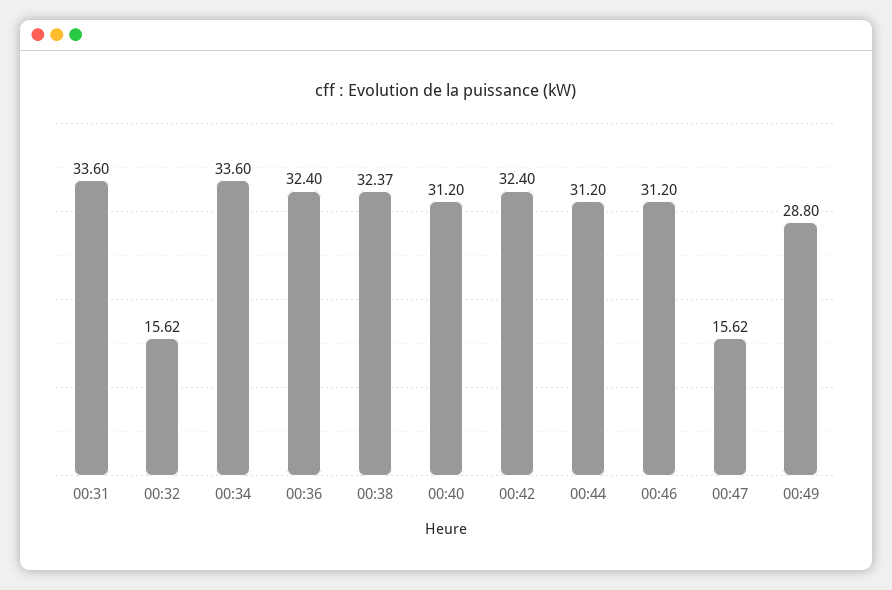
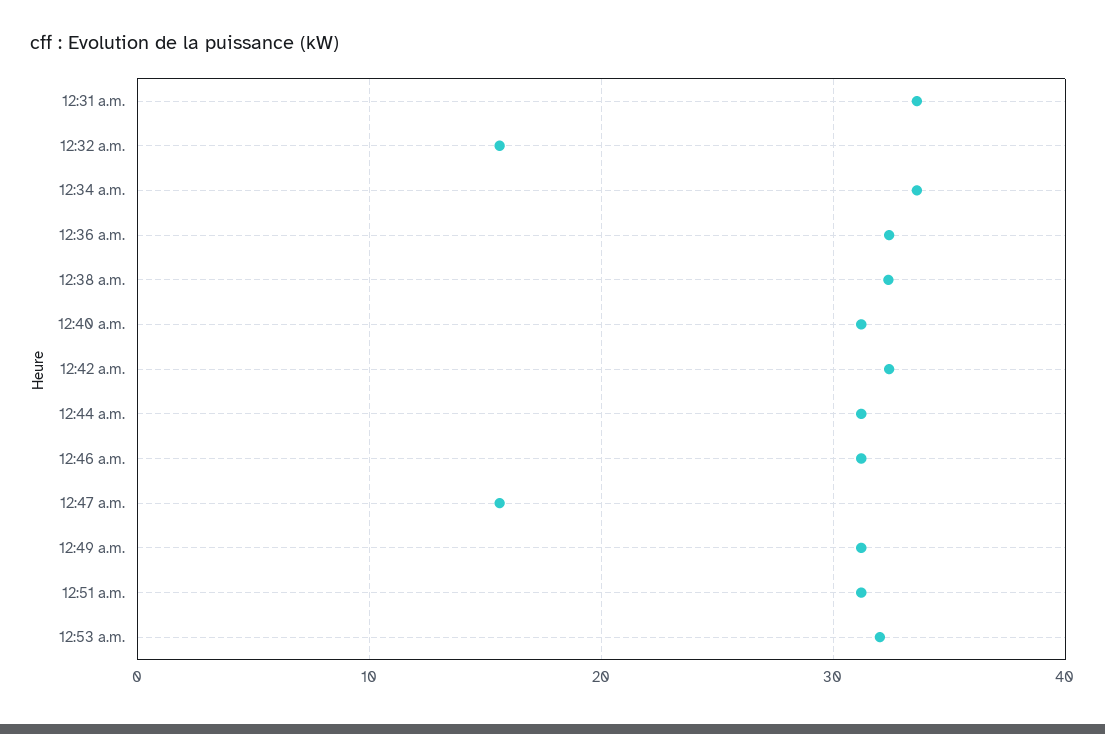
00:49: 28.8 -> 31
12:51 a.m.: none -> 31
12:53 a.m.: none -> 32

